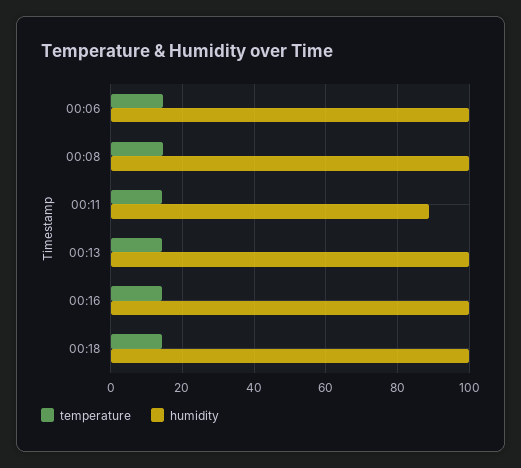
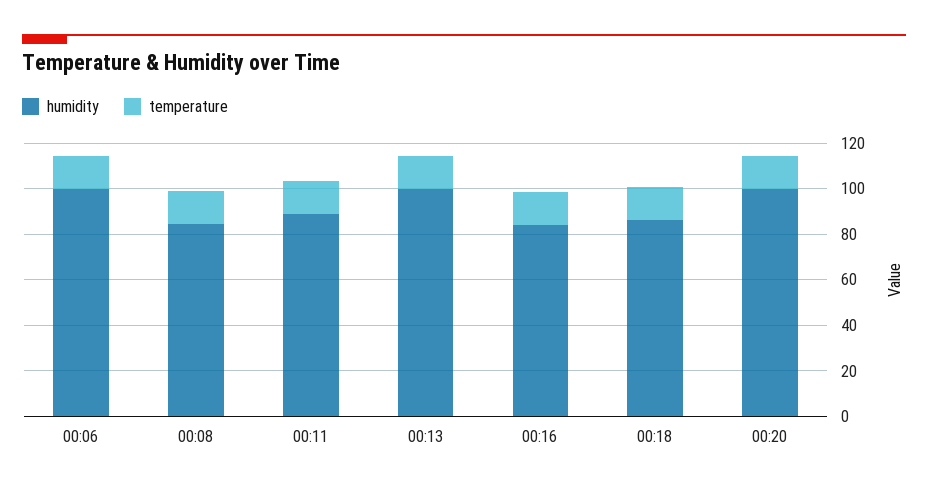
humidity, 00:08: 100 -> 85
humidity, 00:16: 100 -> 85
humidity, 00:18: 100 -> 85
humidity, 00:20: none -> 100
temperature, 00:20: none -> 15

